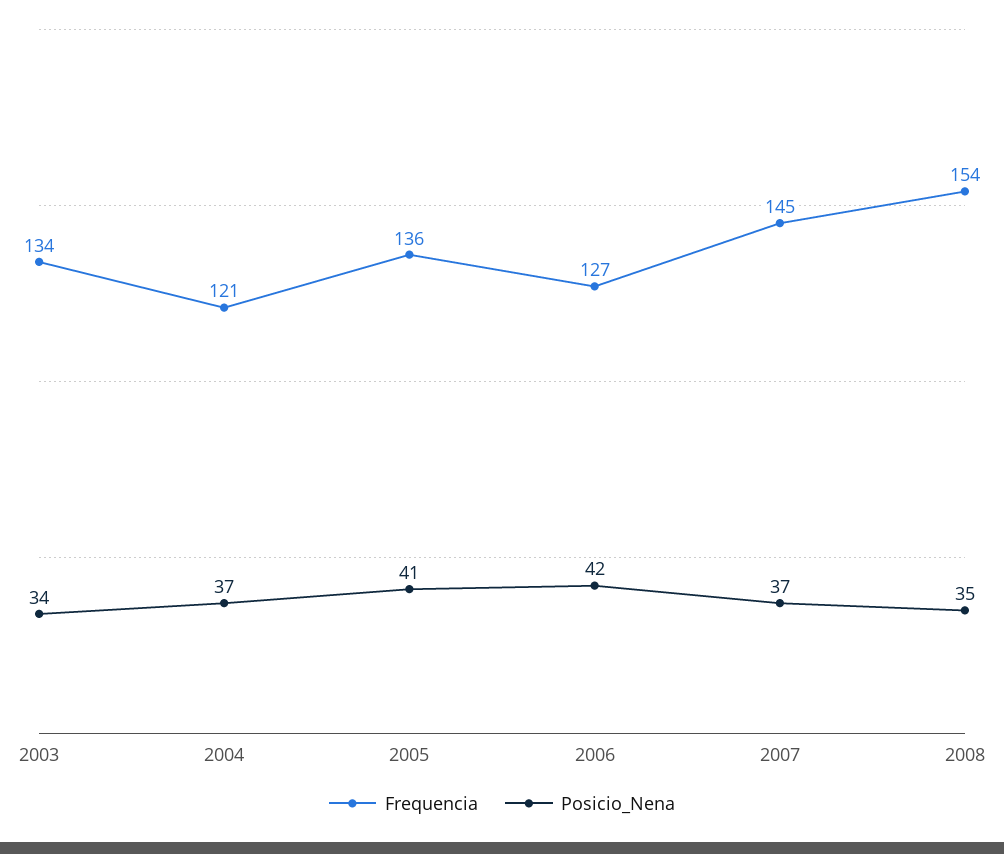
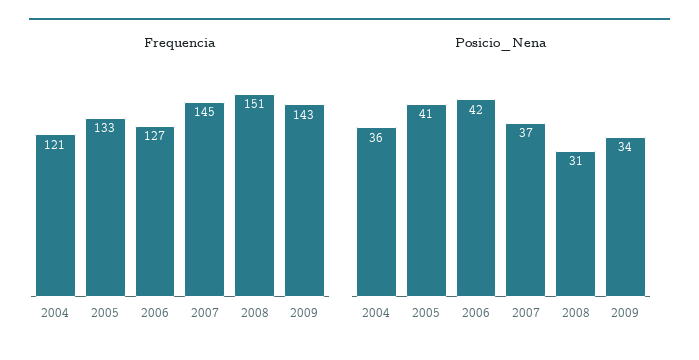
Frequencia, 2003: 134 -> none
Posicio_Nena, 2003: 34 -> none
Posicio_Nena, 2004: 37 -> 36
Frequencia, 2005: 136 -> 133
Frequencia, 2008: 154 -> 151
Posicio_Nena, 2008: 35 -> 31
Frequencia, 2009: none -> 143
Posicio_Nena, 2009: none -> 34

